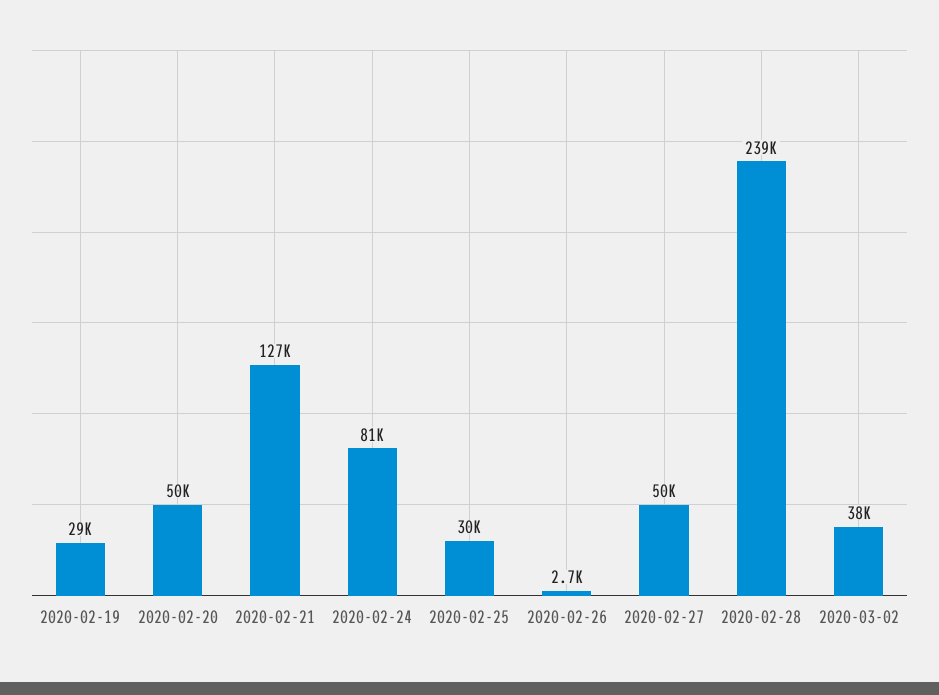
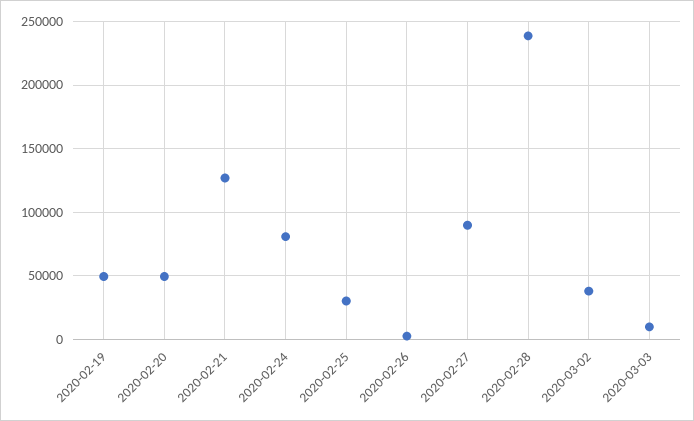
2020-02-19: 29000 -> 50000
2020-02-27: 50000 -> 90000
2020-03-03: none -> 10000

